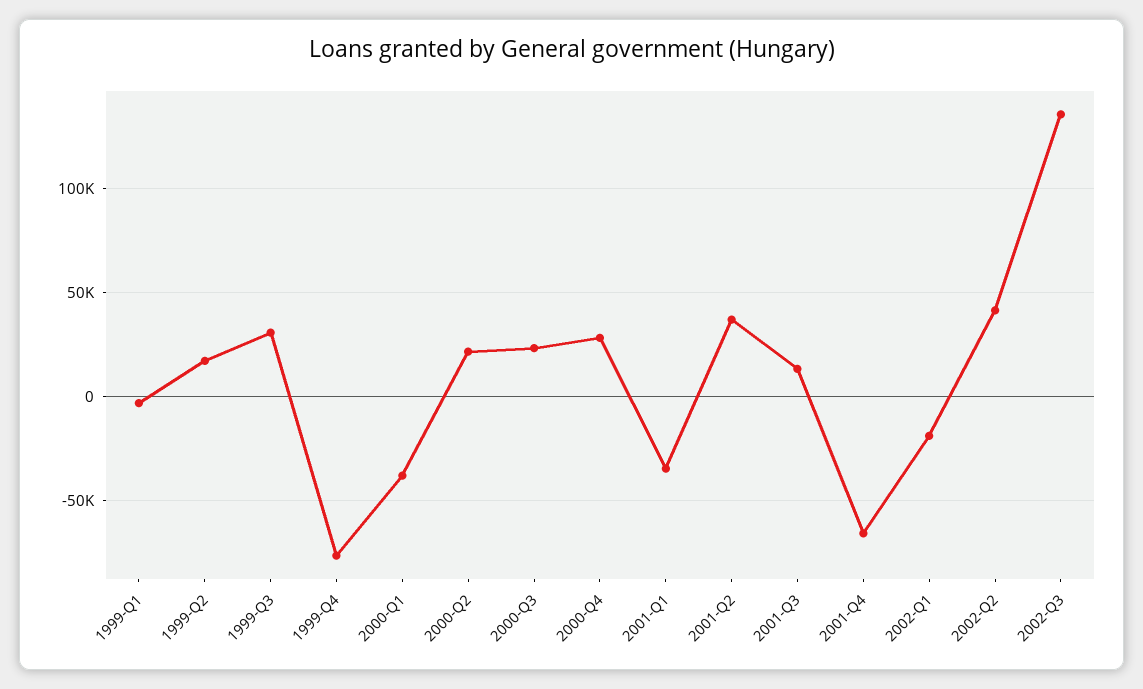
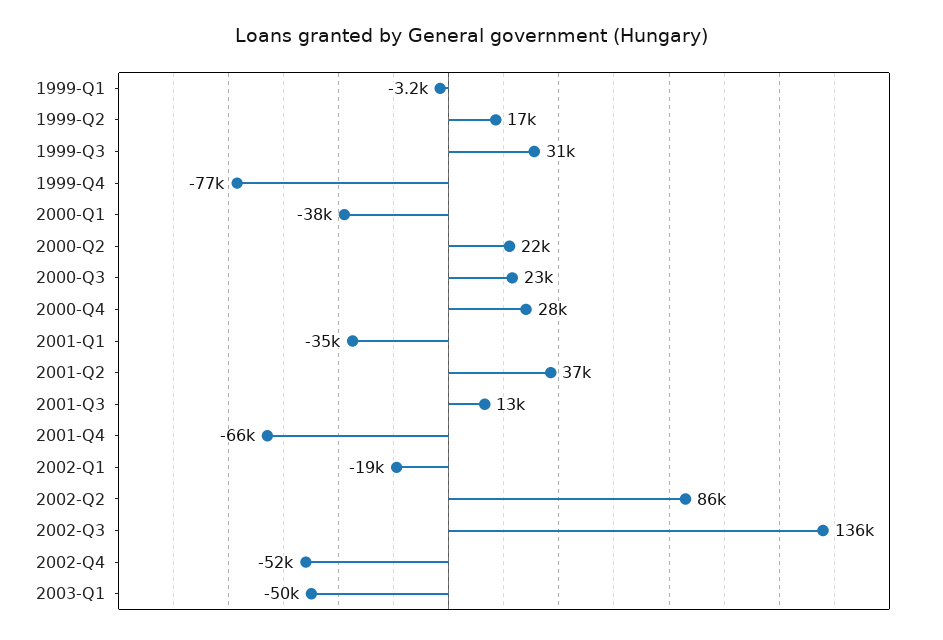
2002-Q2: 40000 -> 86000
2002-Q4: none -> -52000
2003-Q1: none -> -50000

